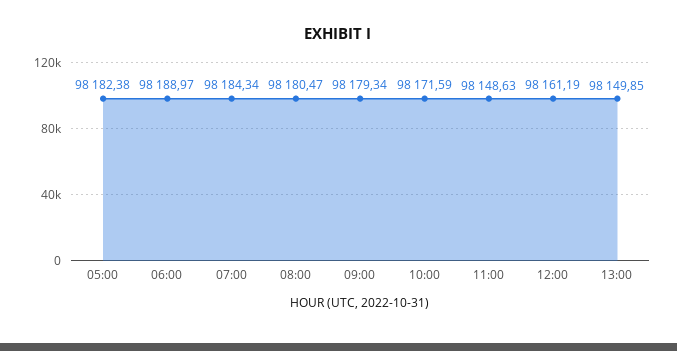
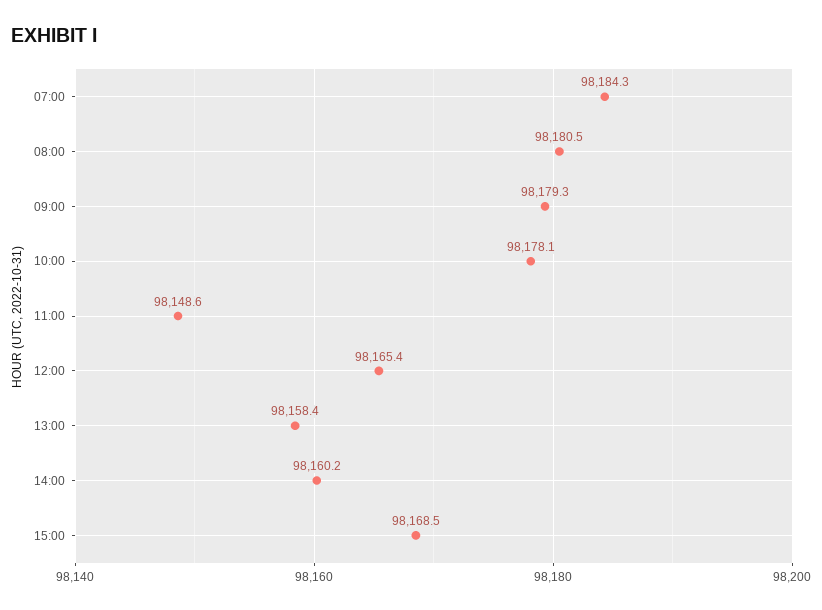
05:00: 98182.38 -> none
06:00: 98188.97 -> none
10:00: 98171.59 -> 98178.1
12:00: 98161.19 -> 98165.4
13:00: 98149.85 -> 98158.4
14:00: none -> 98160.2
15:00: none -> 98168.5

